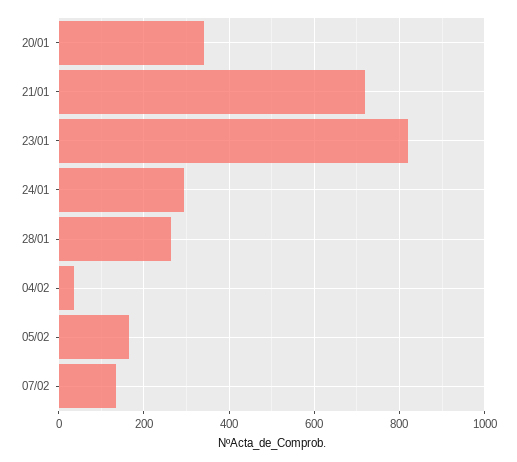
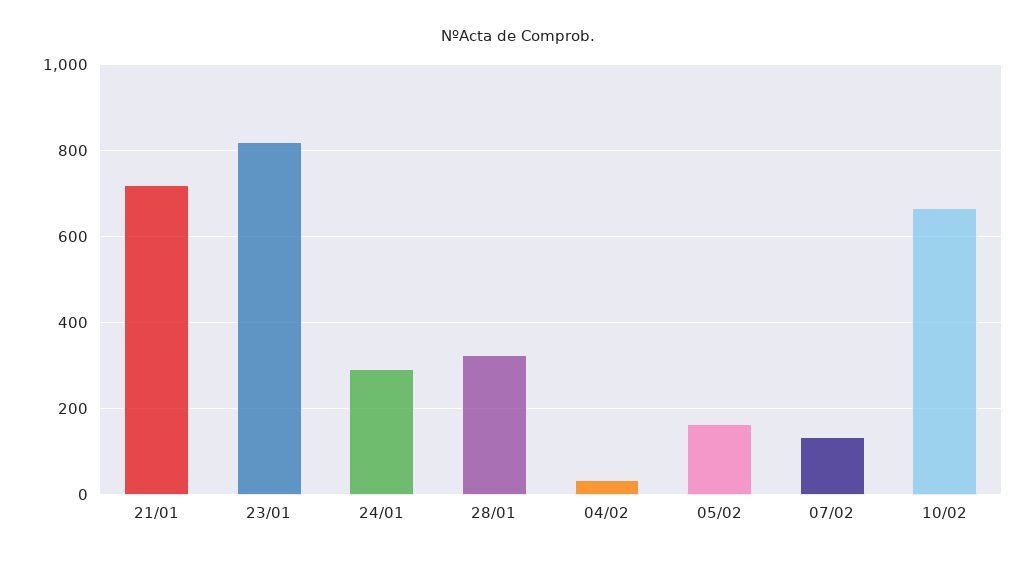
20/01: 340 -> none
28/01: 260 -> 320
10/02: none -> 660

